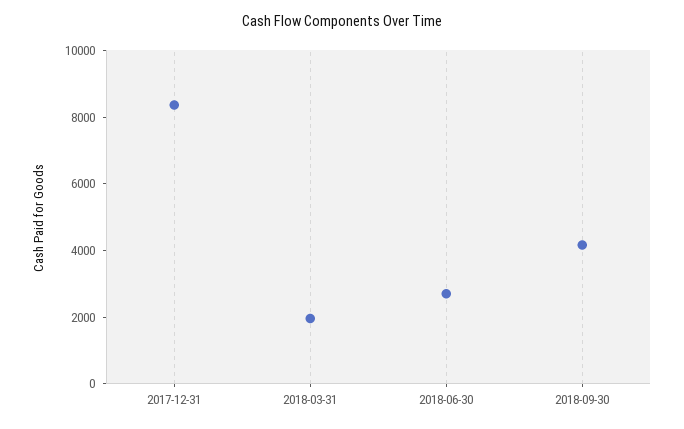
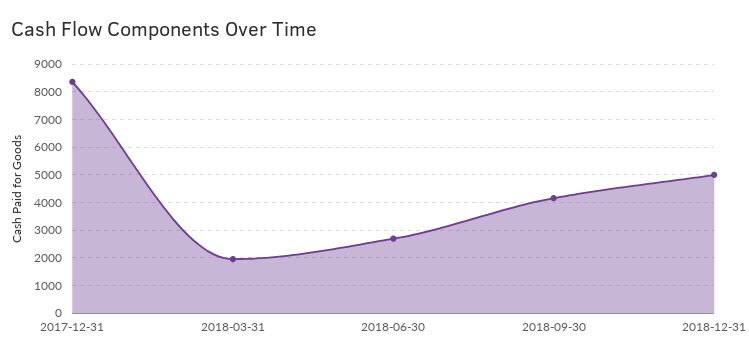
2018-12-31: none -> 5000

